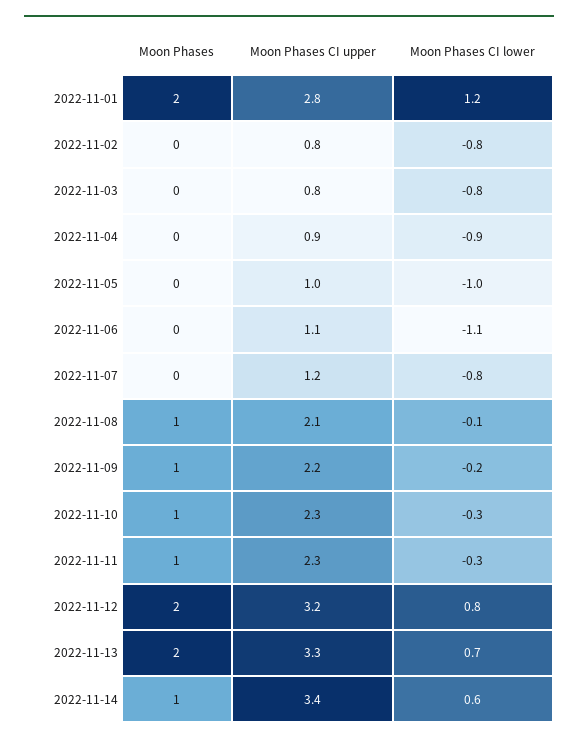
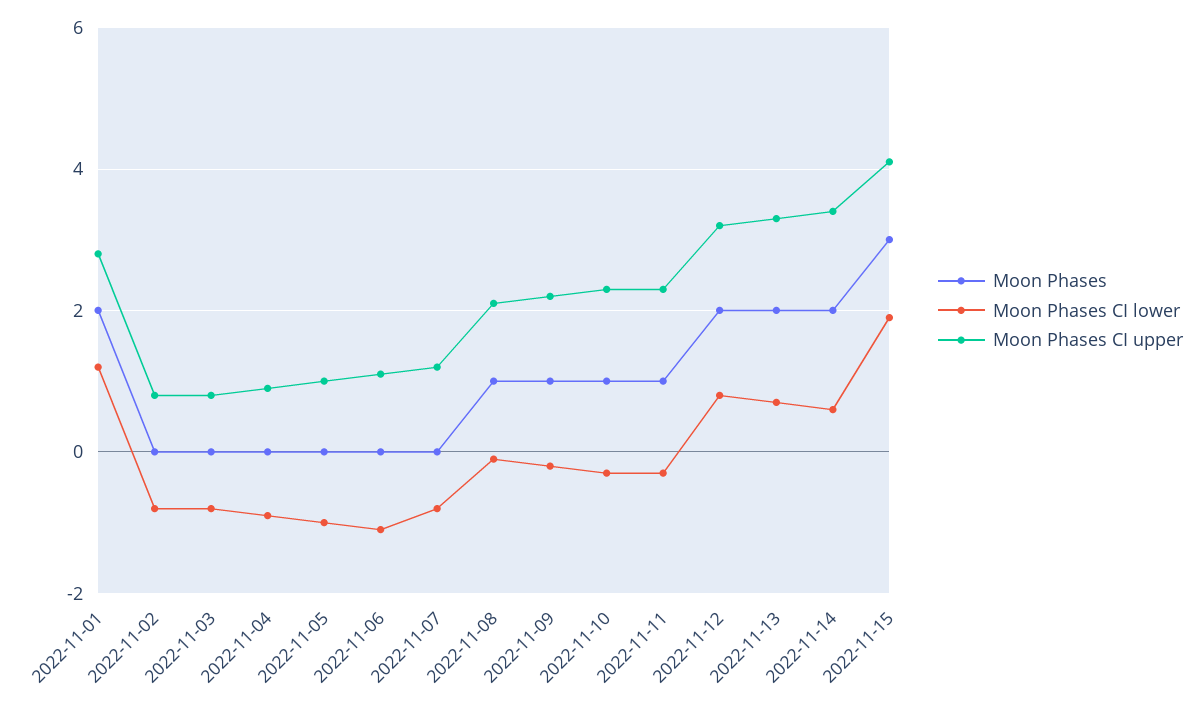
Moon Phases, 2022-11-14: 1 -> 2
Moon Phases, 2022-11-15: none -> 3
Moon Phases CI lower, 2022-11-15: none -> 2
Moon Phases CI upper, 2022-11-15: none -> 4

